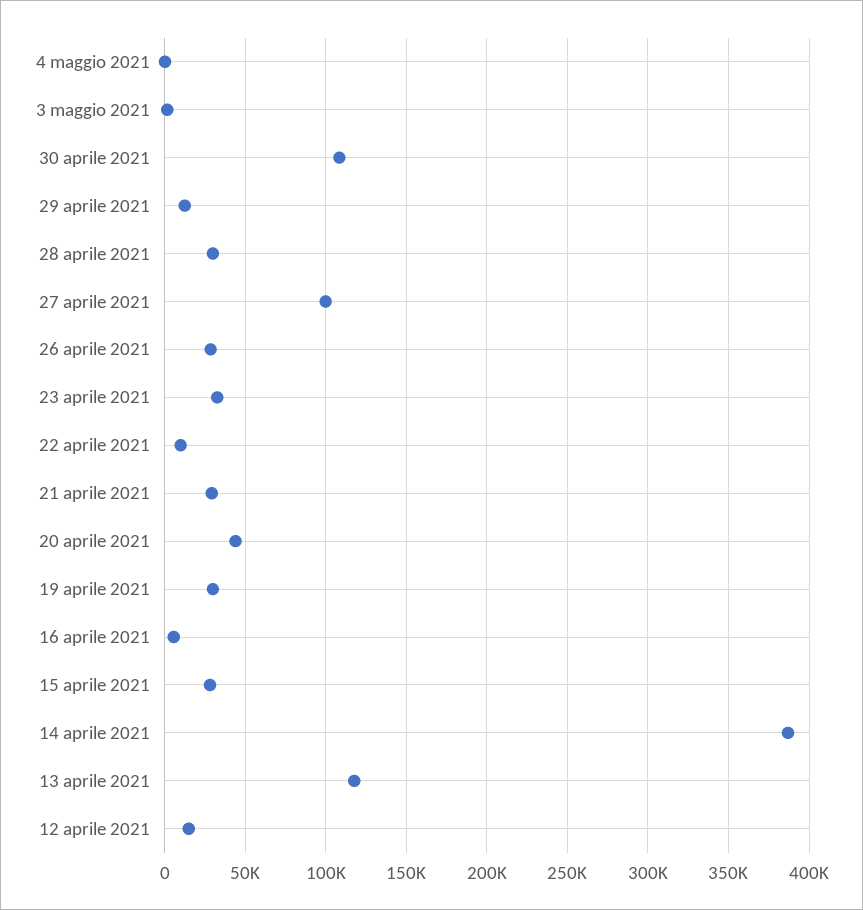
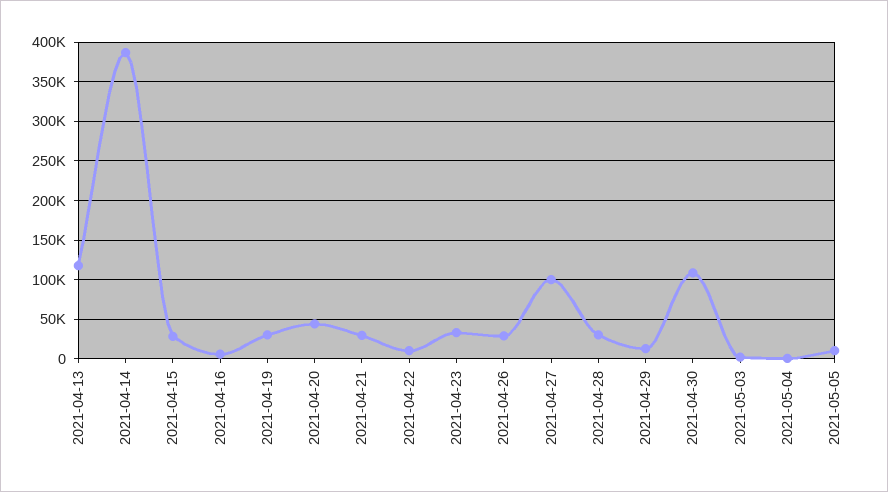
12 aprile 2021: 15000 -> none
2021-05-05: none -> 10000

